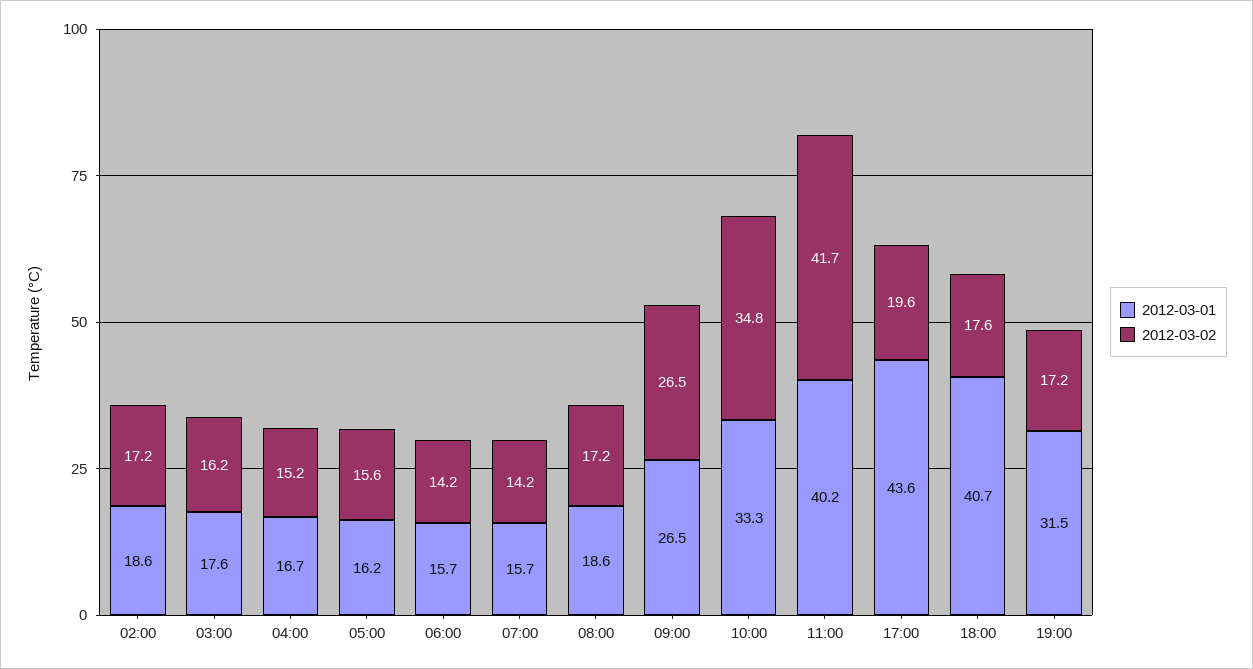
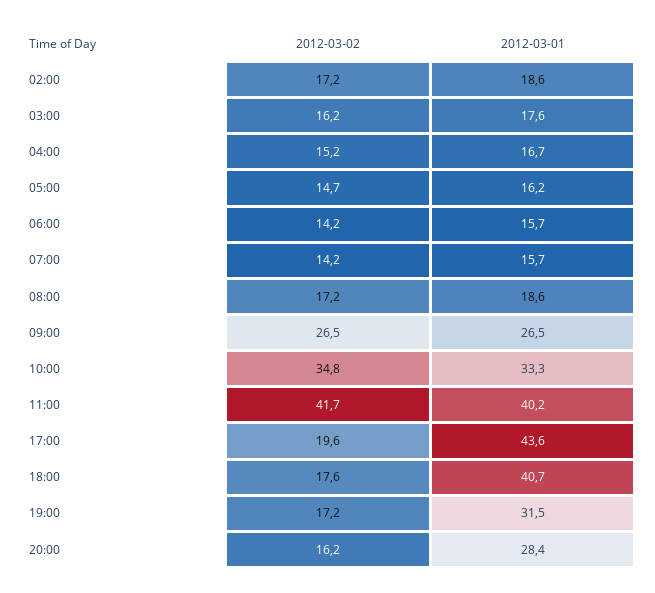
2012-03-02, 05:00: 15.6 -> 14.7
2012-03-02, 20:00: none -> 16.2
2012-03-01, 20:00: none -> 28.4

